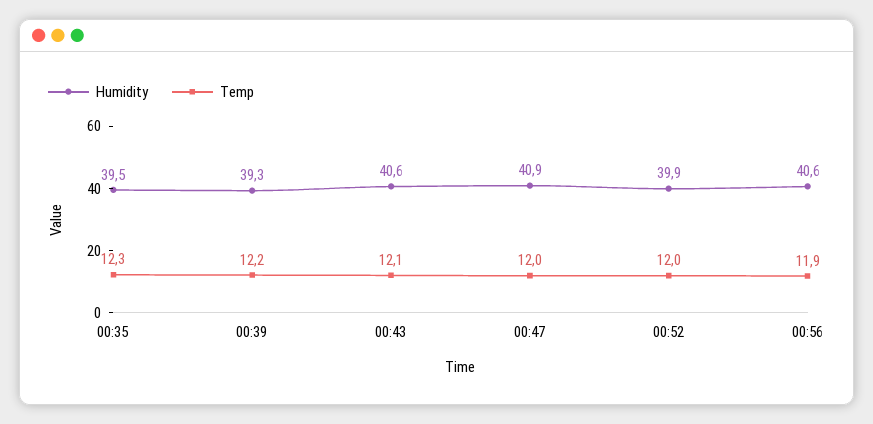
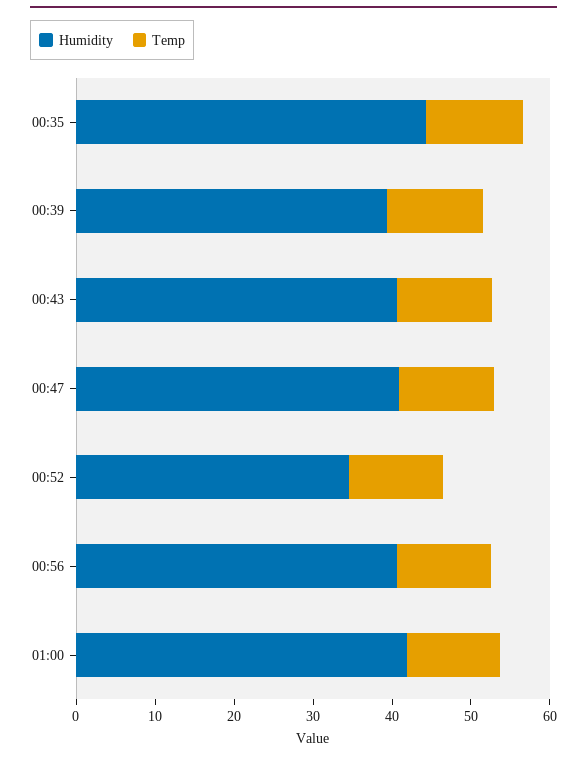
Humidity, 00:35: 39.5 -> 44
Humidity, 00:52: 39.9 -> 34
Humidity, 01:00: none -> 42
Temp, 01:00: none -> 12

